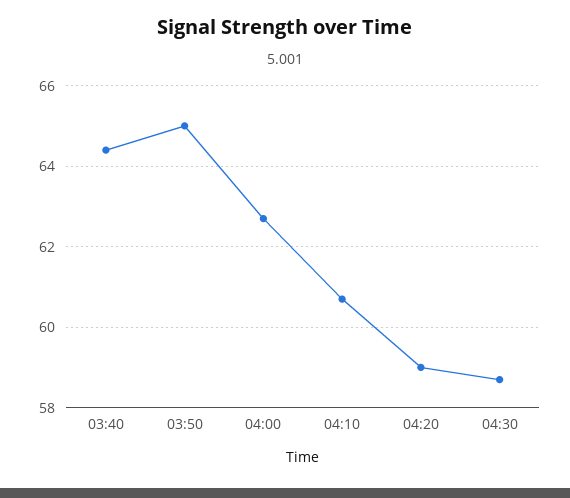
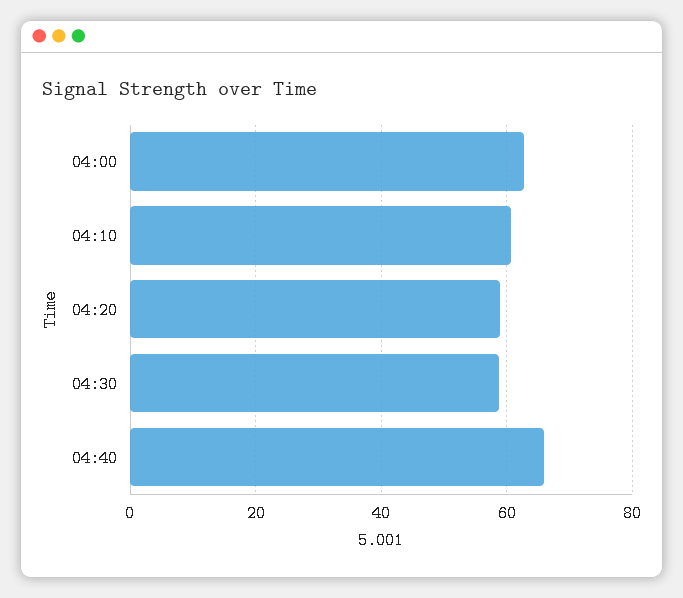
03:40: 64.5 -> none
03:50: 65 -> none
04:40: none -> 66

